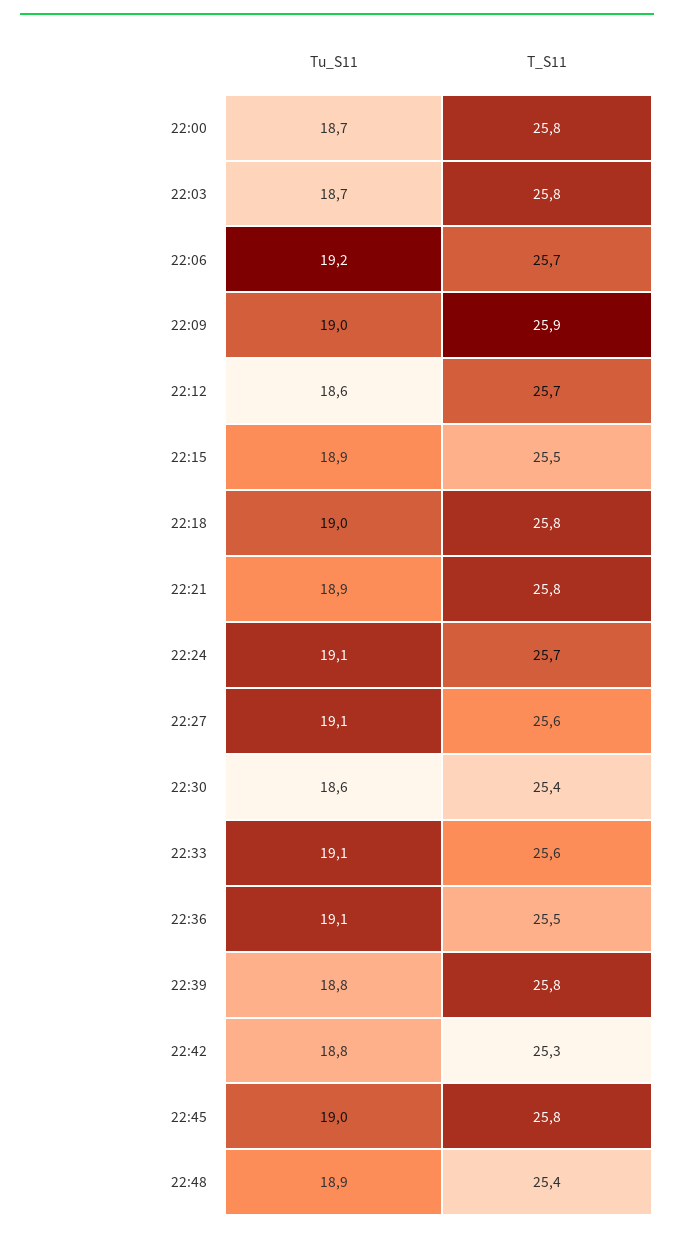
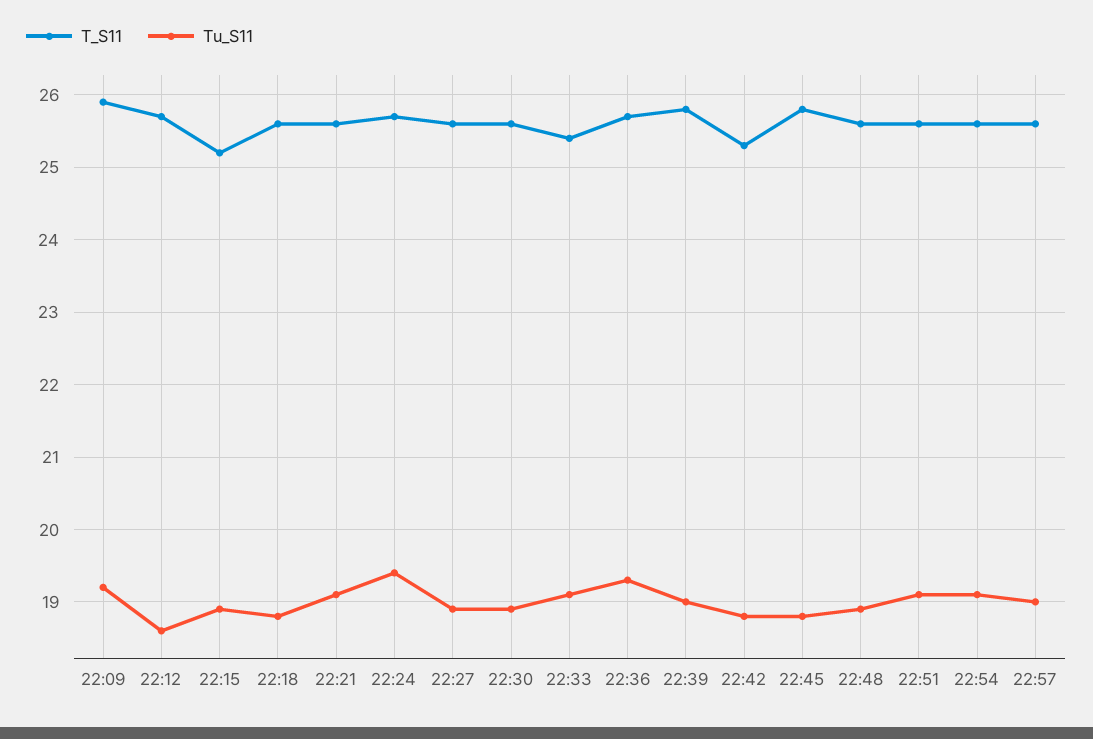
Tu_S11, 22:00: 18.7 -> none
T_S11, 22:00: 25.8 -> none
Tu_S11, 22:03: 18.7 -> none
T_S11, 22:03: 25.8 -> none
Tu_S11, 22:06: 19.2 -> none
T_S11, 22:06: 25.7 -> none
Tu_S11, 22:09: 19 -> 19.2
T_S11, 22:15: 25.5 -> 25.2
Tu_S11, 22:18: 19 -> 18.8
T_S11, 22:18: 25.8 -> 25.6
Tu_S11, 22:21: 18.9 -> 19.1
T_S11, 22:21: 25.8 -> 25.6
Tu_S11, 22:24: 19.1 -> 19.4
Tu_S11, 22:27: 19.1 -> 18.9
Tu_S11, 22:30: 18.6 -> 18.9
T_S11, 22:30: 25.4 -> 25.6
T_S11, 22:33: 25.6 -> 25.4
Tu_S11, 22:36: 19.1 -> 19.3
T_S11, 22:36: 25.5 -> 25.7
Tu_S11, 22:39: 18.8 -> 19
Tu_S11, 22:45: 19 -> 18.8
T_S11, 22:48: 25.4 -> 25.6
T_S11, 22:51: none -> 25.6
Tu_S11, 22:51: none -> 19.1
T_S11, 22:54: none -> 25.6
Tu_S11, 22:54: none -> 19.1
T_S11, 22:57: none -> 25.6
Tu_S11, 22:57: none -> 19

